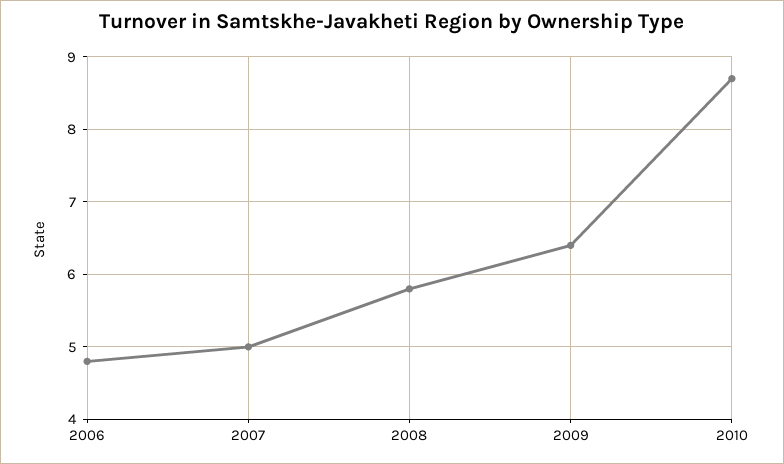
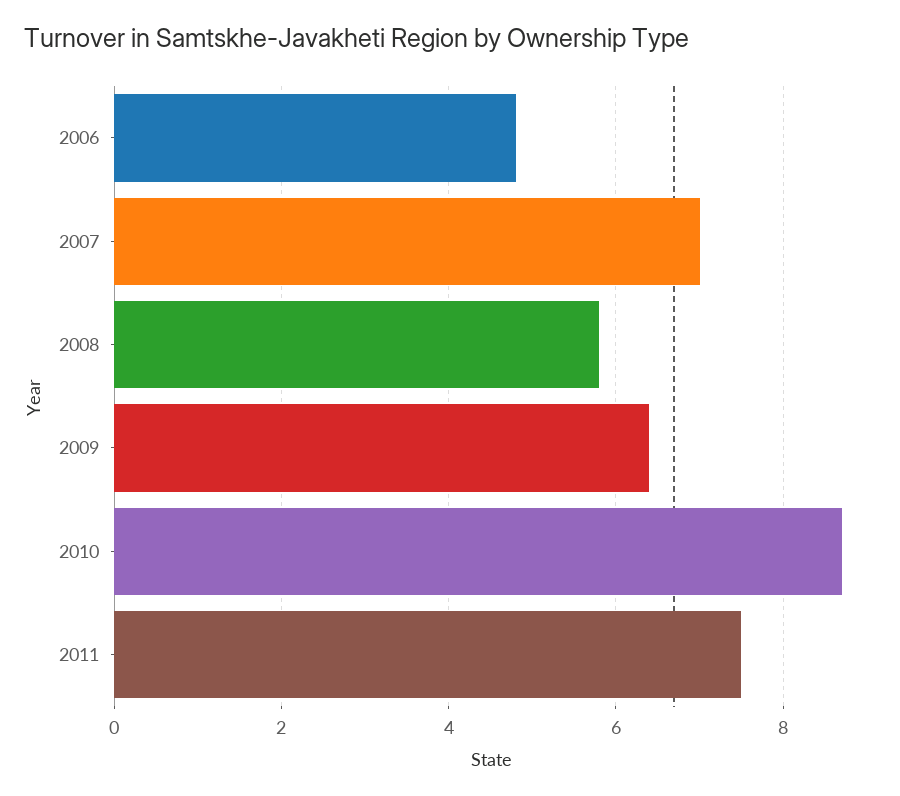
2007: 5 -> 7
2011: none -> 7.5

